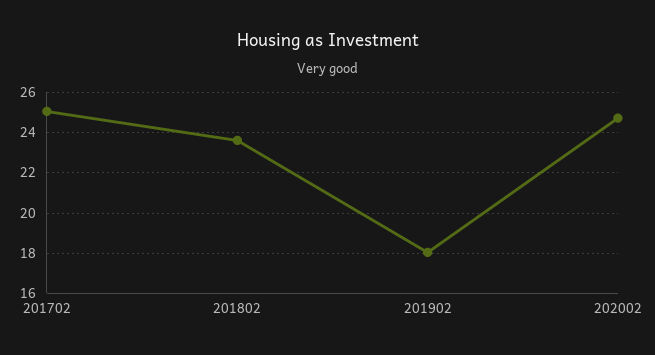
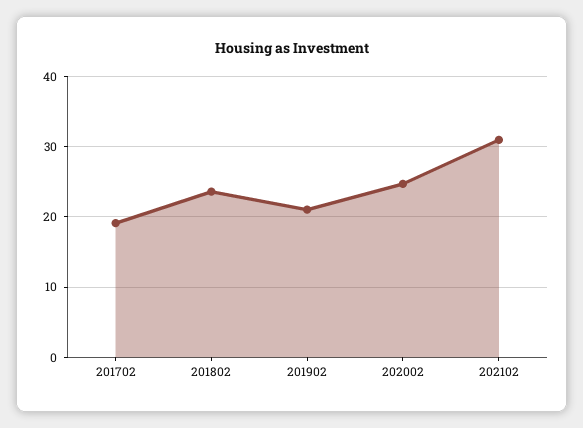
201702: 25 -> 19
201902: 18 -> 21
202102: none -> 31

